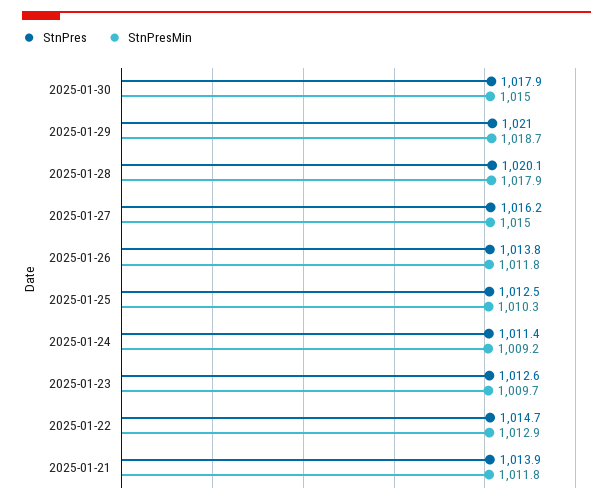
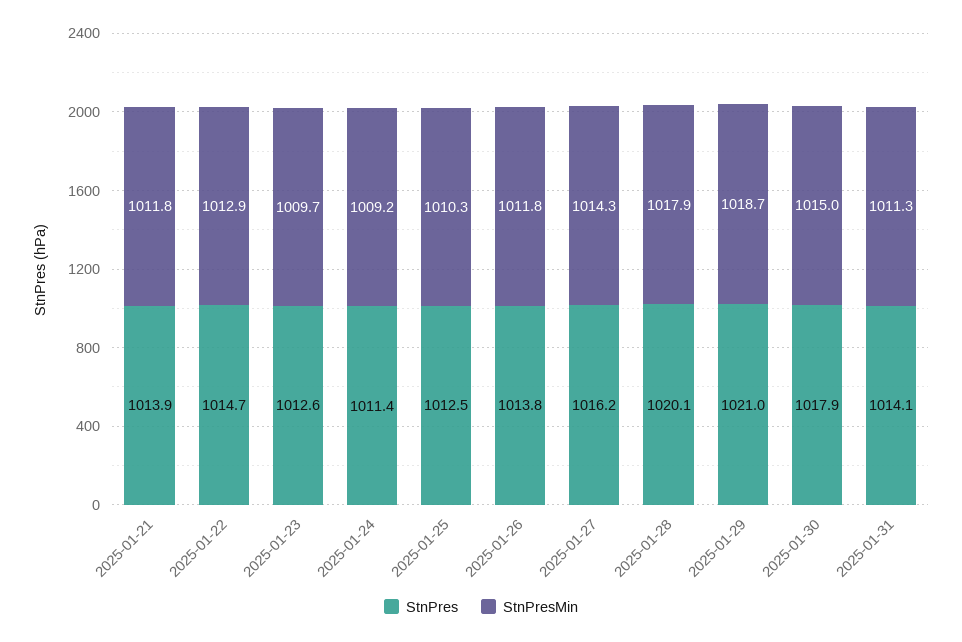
StnPresMin, 2025-01-27: 1015 -> 1014.3
StnPres, 2025-01-31: none -> 1014.1
StnPresMin, 2025-01-31: none -> 1011.3

